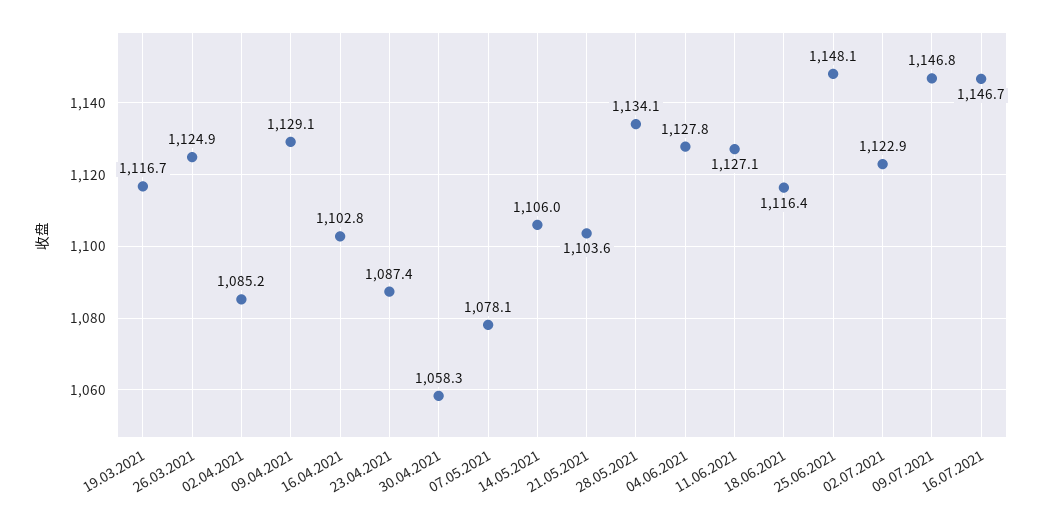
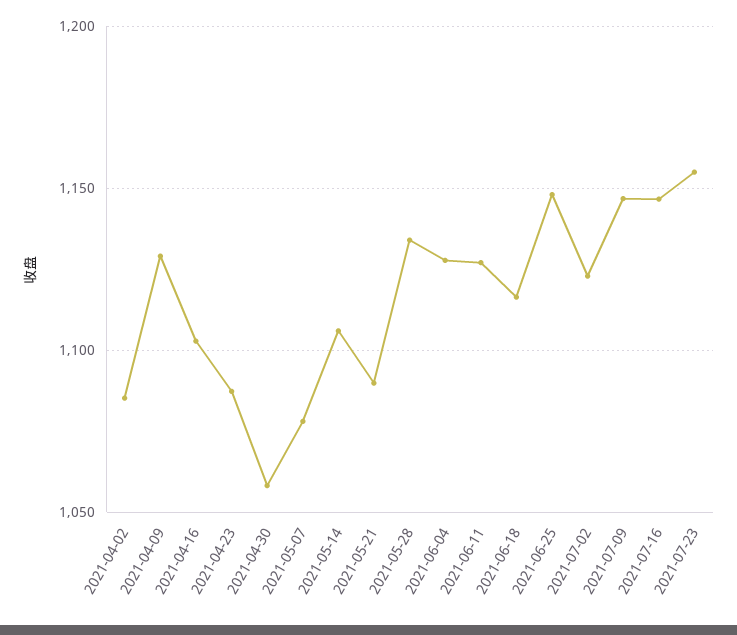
19.03.2021: 1116.7 -> none
26.03.2021: 1124.9 -> none
21.05.2021: 1103.6 -> 1090
2021-07-23: none -> 1155

